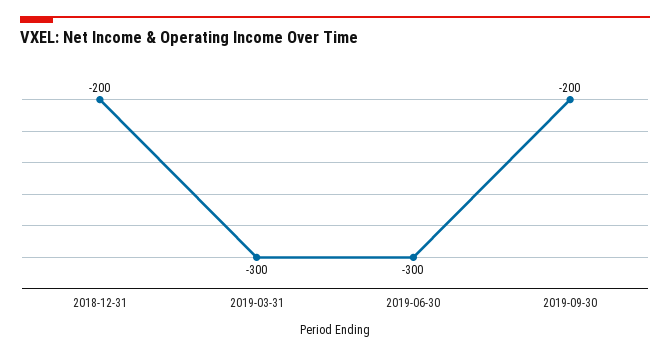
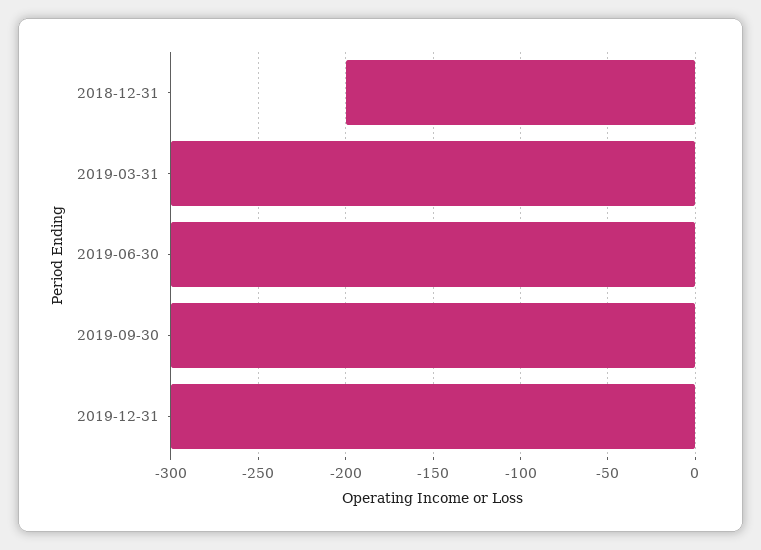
2019-09-30: -200 -> -300
2019-12-31: none -> -300

